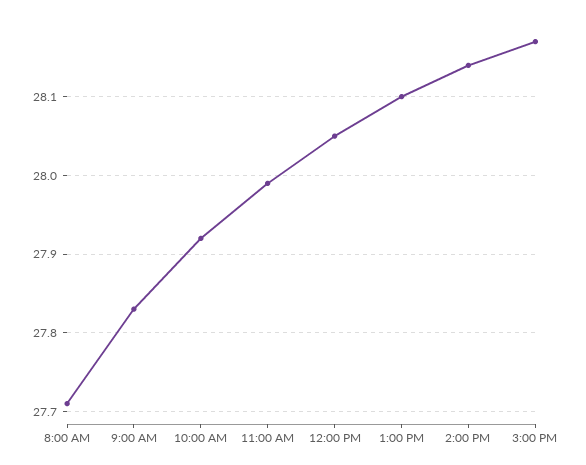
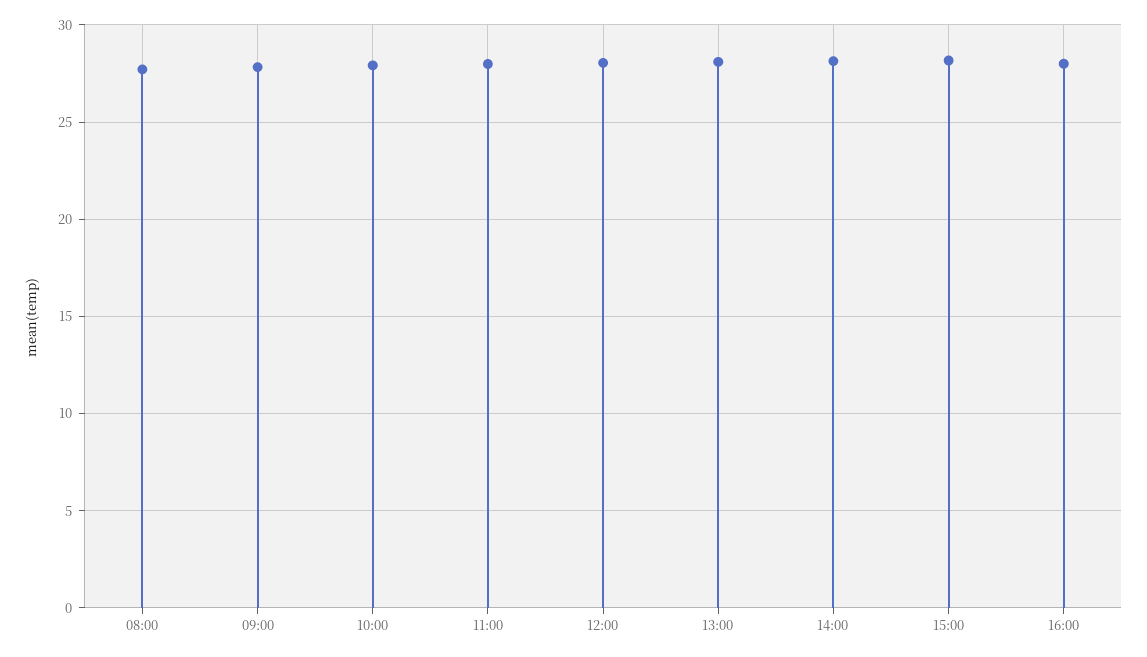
16:00: none -> 28

